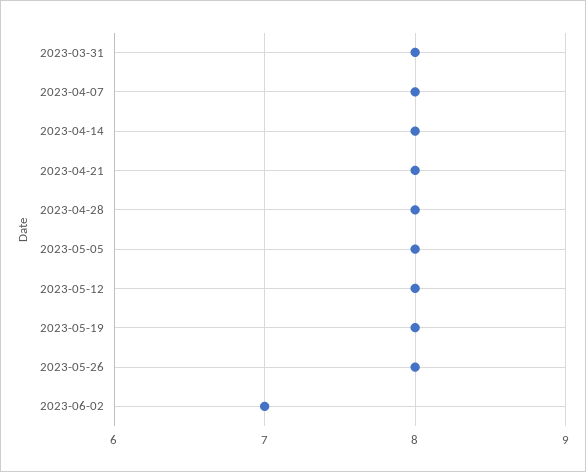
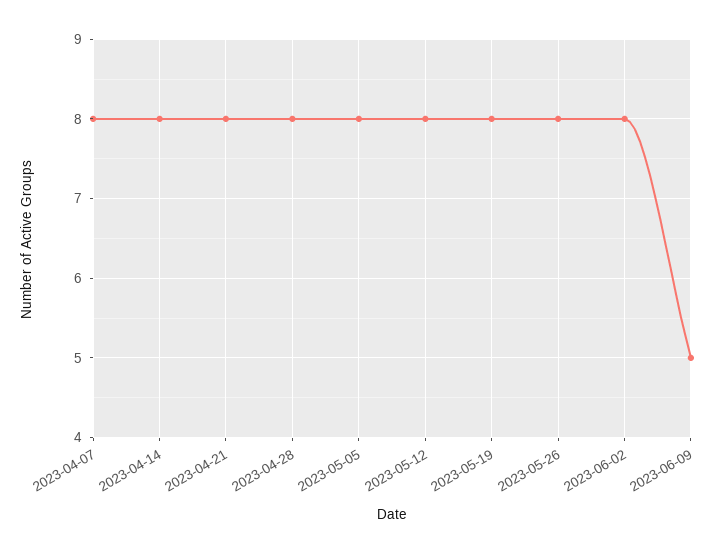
2023-03-31: 8 -> none
2023-06-02: 7 -> 8
2023-06-09: none -> 5

